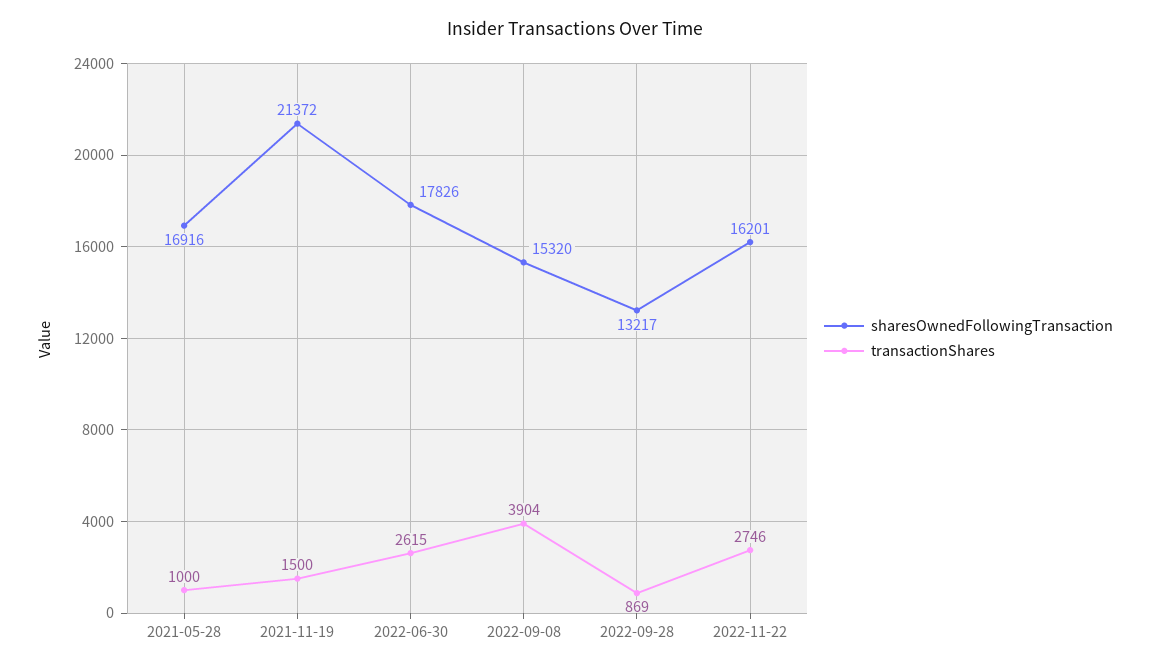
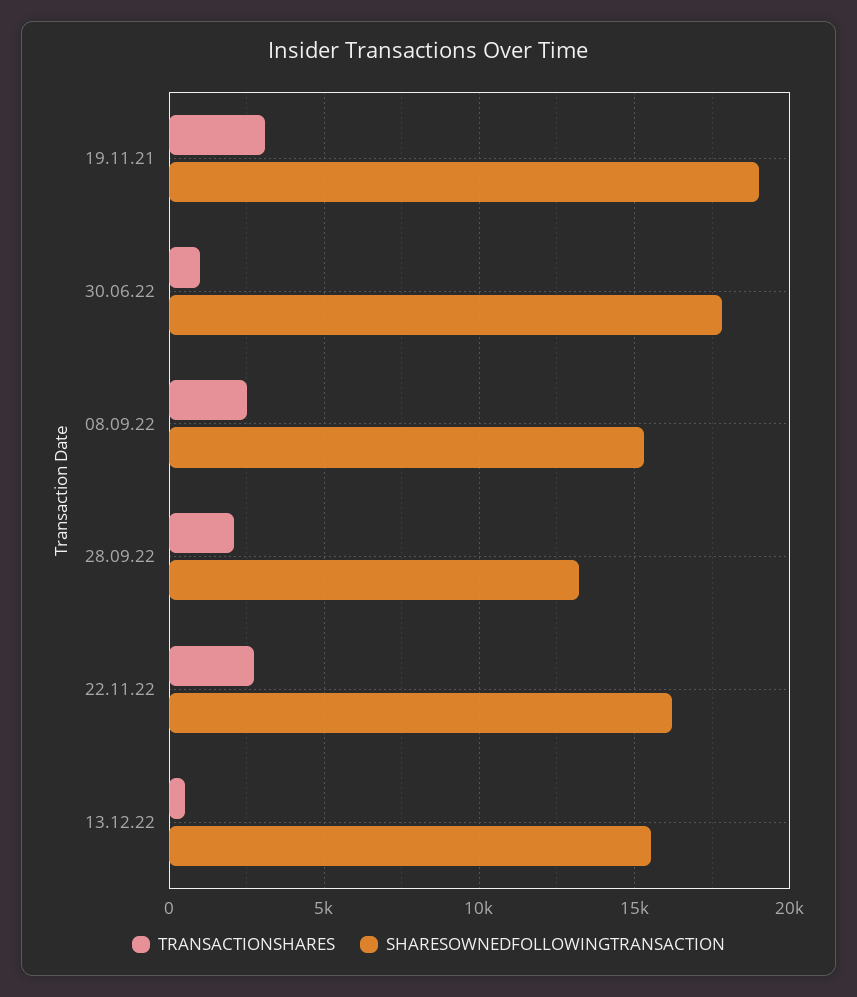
sharesOwnedFollowingTransaction, 2021-05-28: 16916 -> none
transactionShares, 2021-05-28: 1000 -> none
sharesOwnedFollowingTransaction, 2021-11-19: 21372 -> 19000
transactionShares, 2021-11-19: 1500 -> 3000
transactionShares, 2022-06-30: 2615 -> 1000
transactionShares, 2022-09-08: 3904 -> 2500
transactionShares, 2022-09-28: 869 -> 2000
transactionShares, 13.12.22: none -> 500
sharesOwnedFollowingTransaction, 13.12.22: none -> 15500

